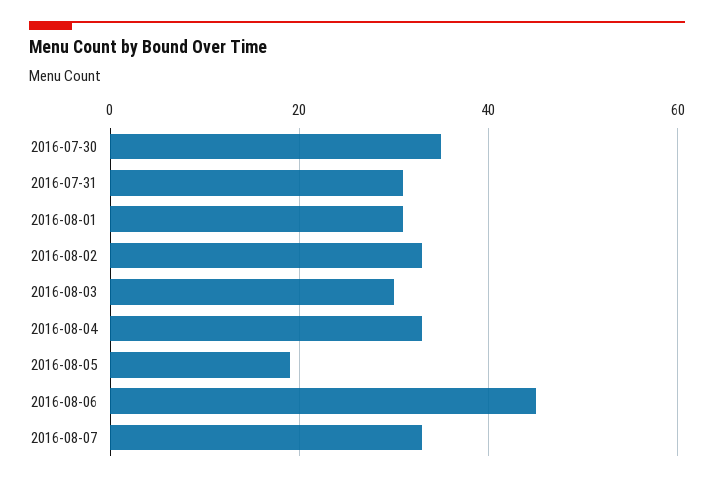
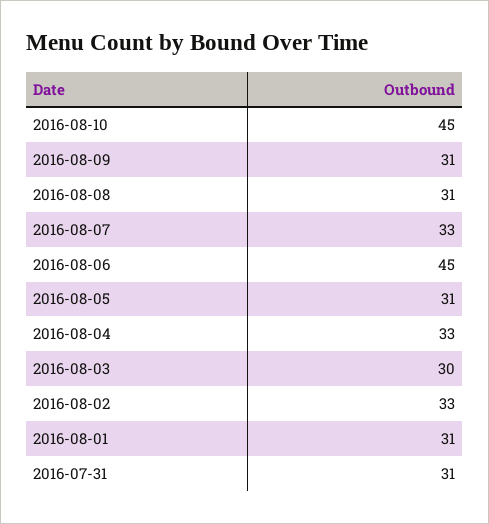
2016-07-30: 35 -> none
2016-08-05: 20 -> 31
2016-08-10: none -> 45
2016-08-09: none -> 31
2016-08-08: none -> 31

